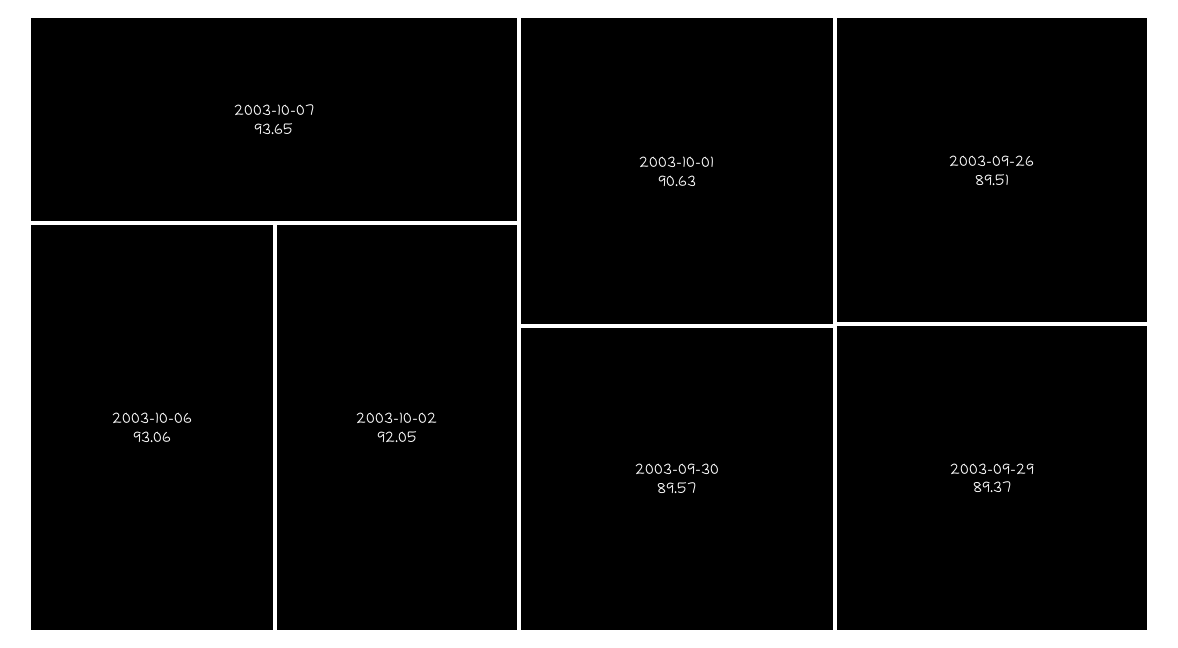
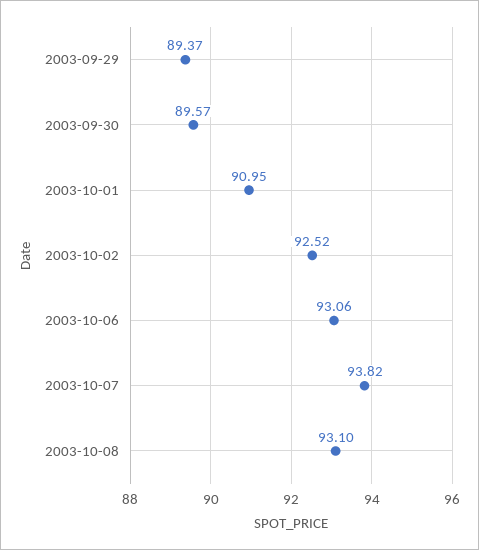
2003-10-07: 93.65 -> 93.82
2003-10-02: 92.05 -> 92.52
2003-10-01: 90.63 -> 90.95
2003-09-26: 89.51 -> none
2003-10-08: none -> 93.1

